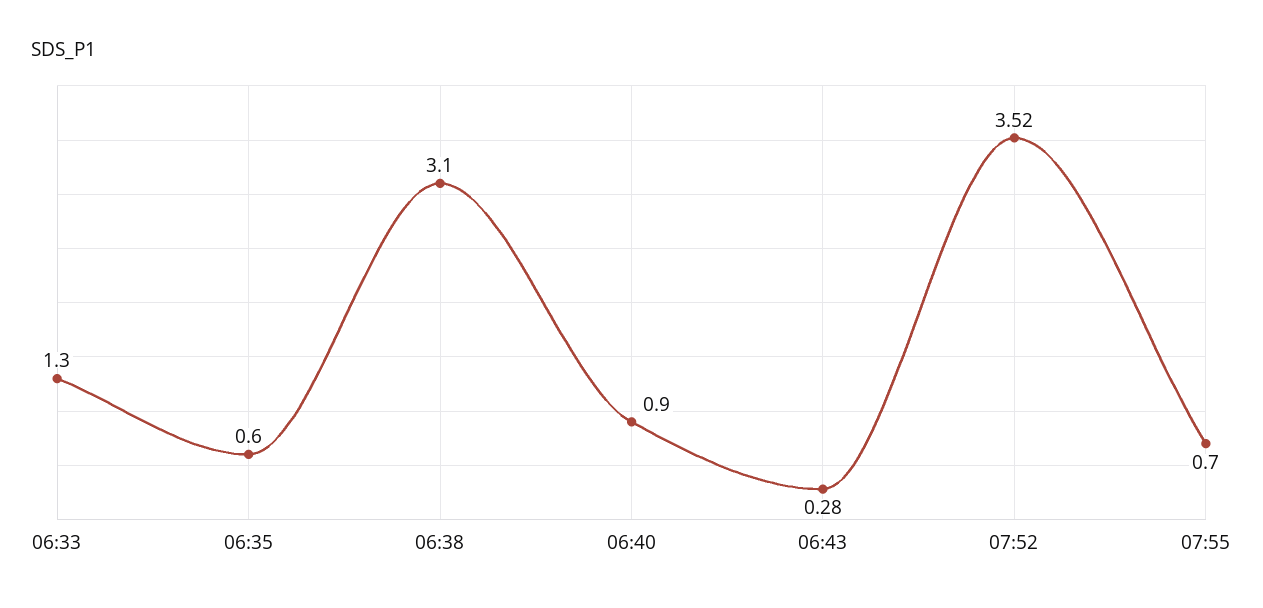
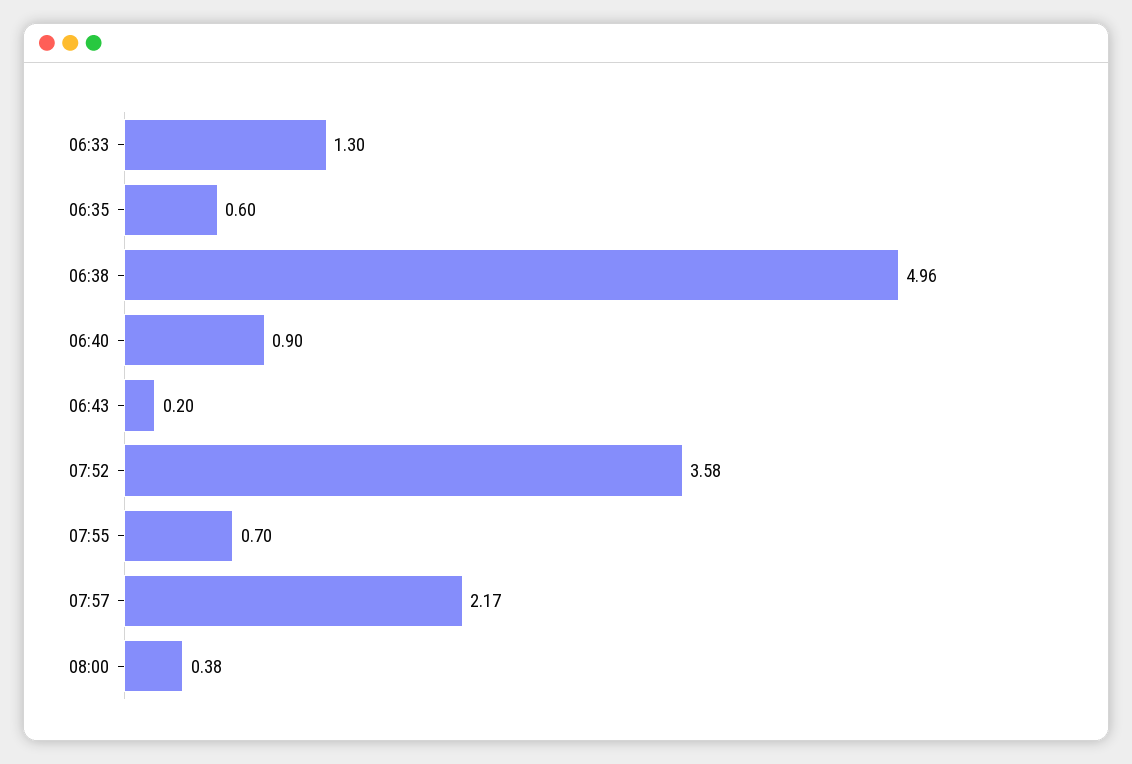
06:38: 3.1 -> 4.96
06:43: 0.28 -> 0.2
07:52: 3.52 -> 3.58
07:57: none -> 2.17
08:00: none -> 0.38

